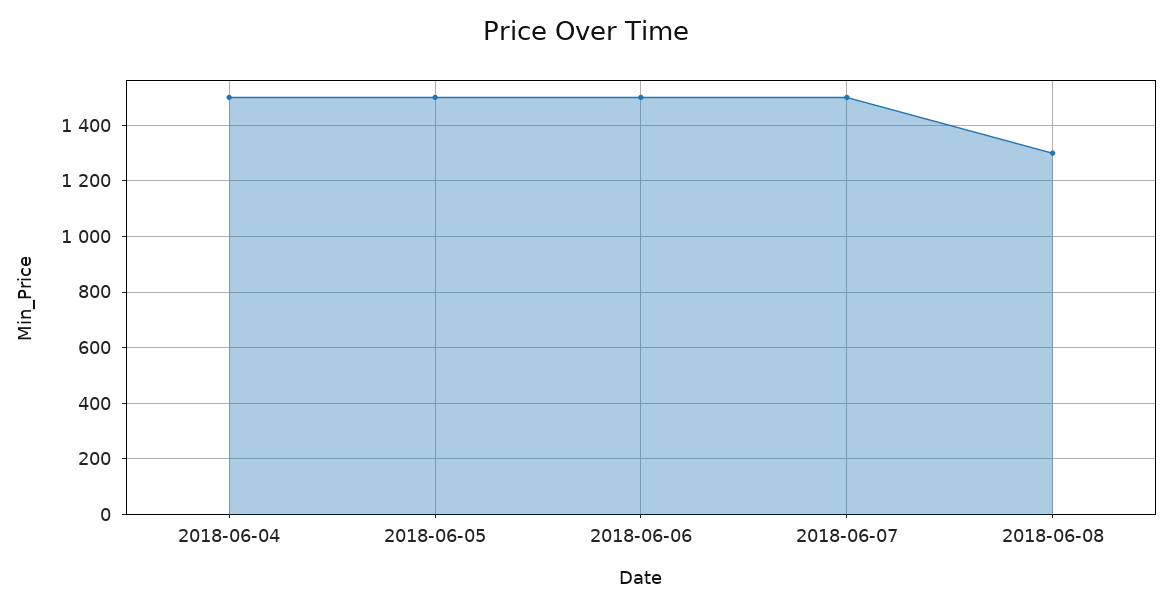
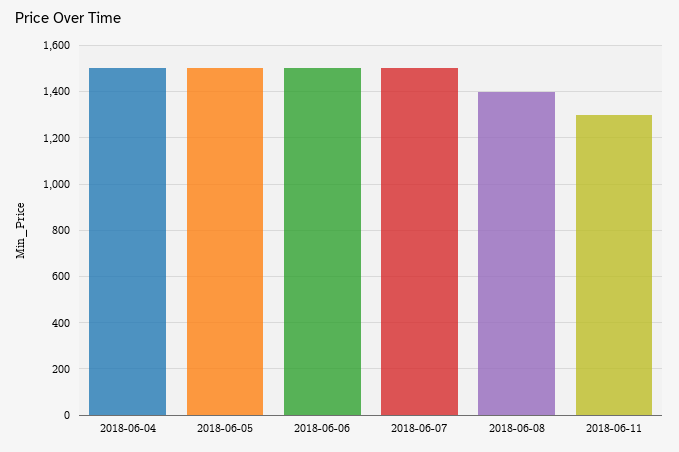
2018-06-08: 1300 -> 1400
2018-06-11: none -> 1300

